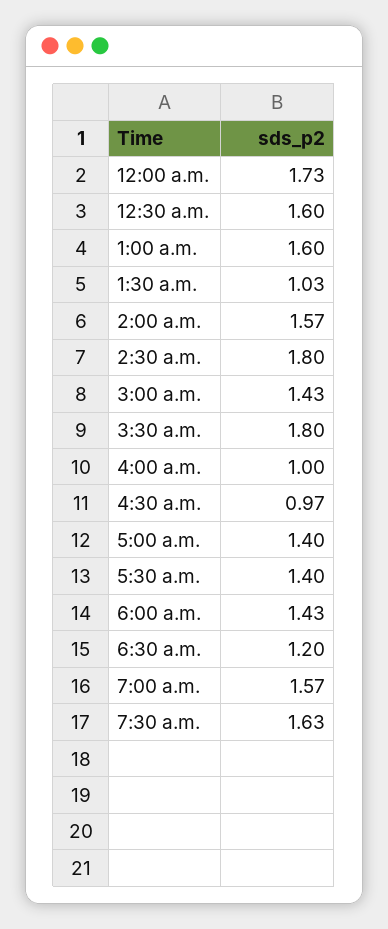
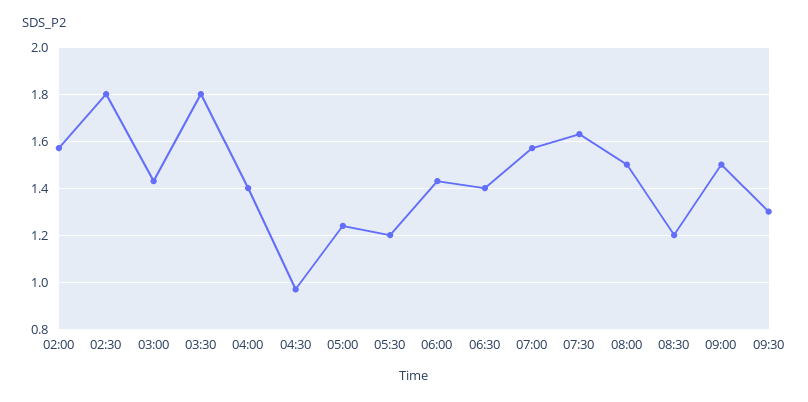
12:00 a.m.: 1.73 -> none
12:30 a.m.: 1.6 -> none
1:00 a.m.: 1.6 -> none
1:30 a.m.: 1.03 -> none
4:00 a.m.: 1 -> 1.4
5:00 a.m.: 1.4 -> 1.25
5:30 a.m.: 1.4 -> 1.2
6:30 a.m.: 1.2 -> 1.4
08:00: none -> 1.5
08:30: none -> 1.2
09:00: none -> 1.5
09:30: none -> 1.3

